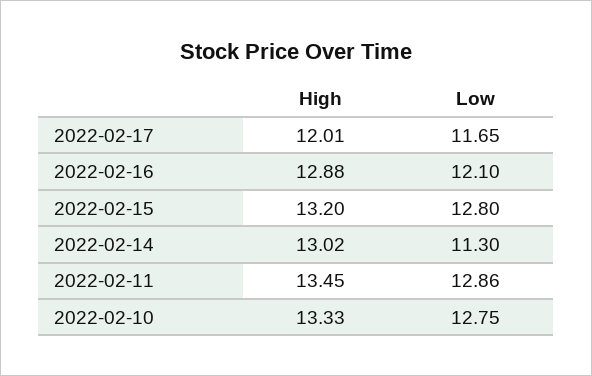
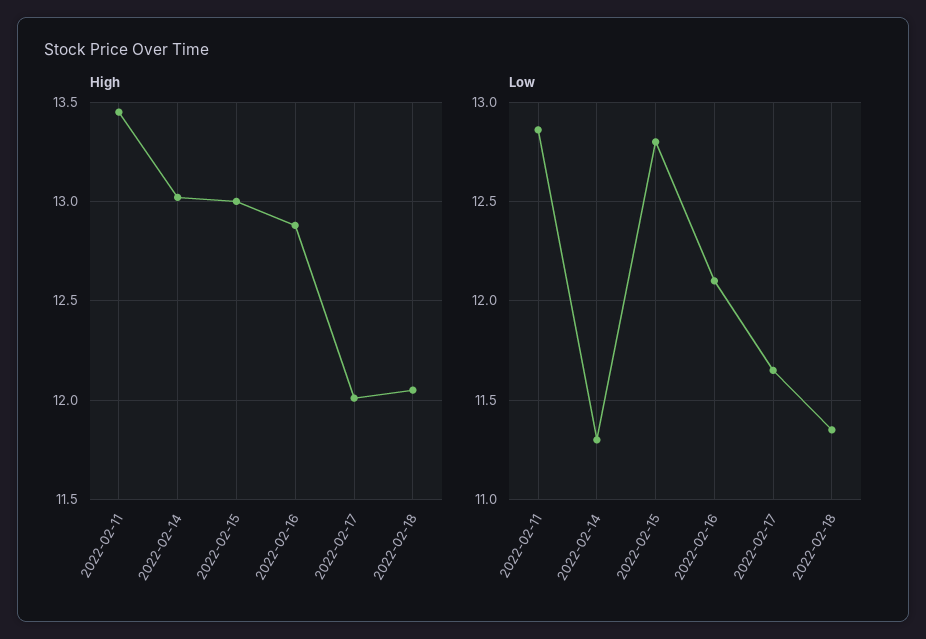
High, 2022-02-15: 13.2 -> 13
High, 2022-02-10: 13.33 -> none
Low, 2022-02-10: 12.75 -> none
High, 2022-02-18: none -> 12.05
Low, 2022-02-18: none -> 11.35

